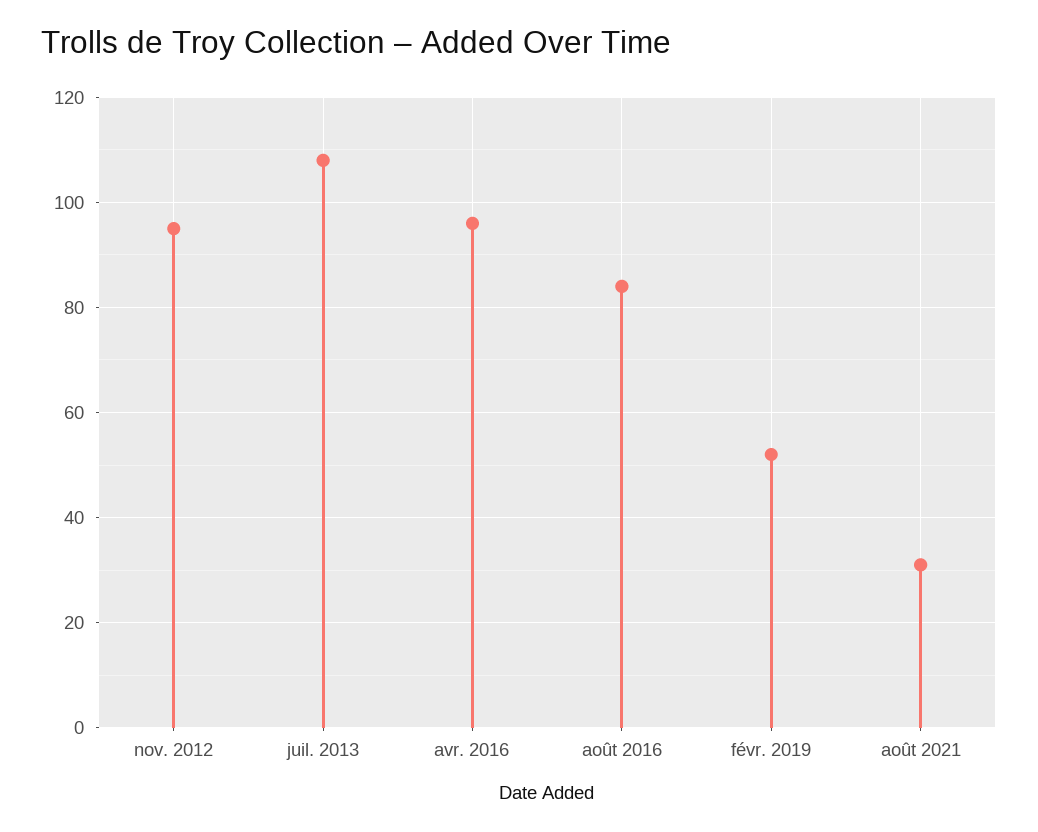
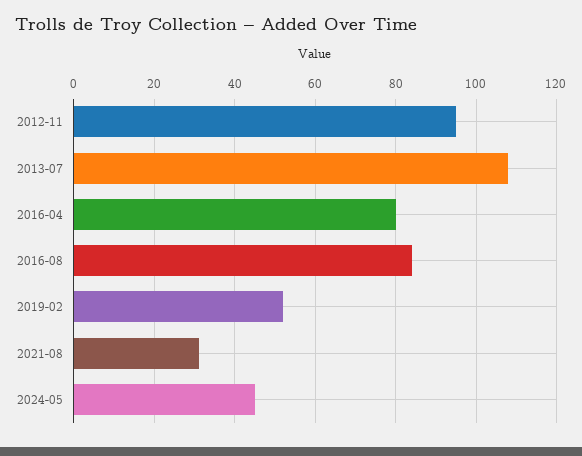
avr. 2016: 95 -> 80
2024-05: none -> 45

